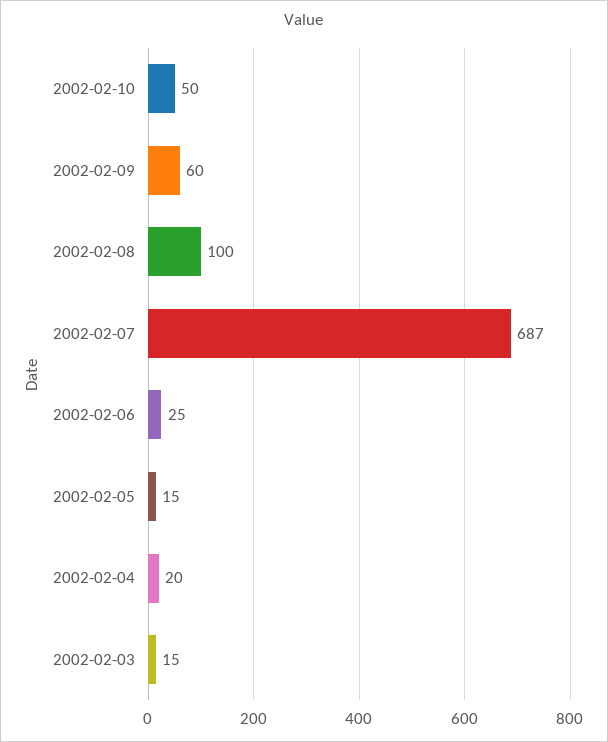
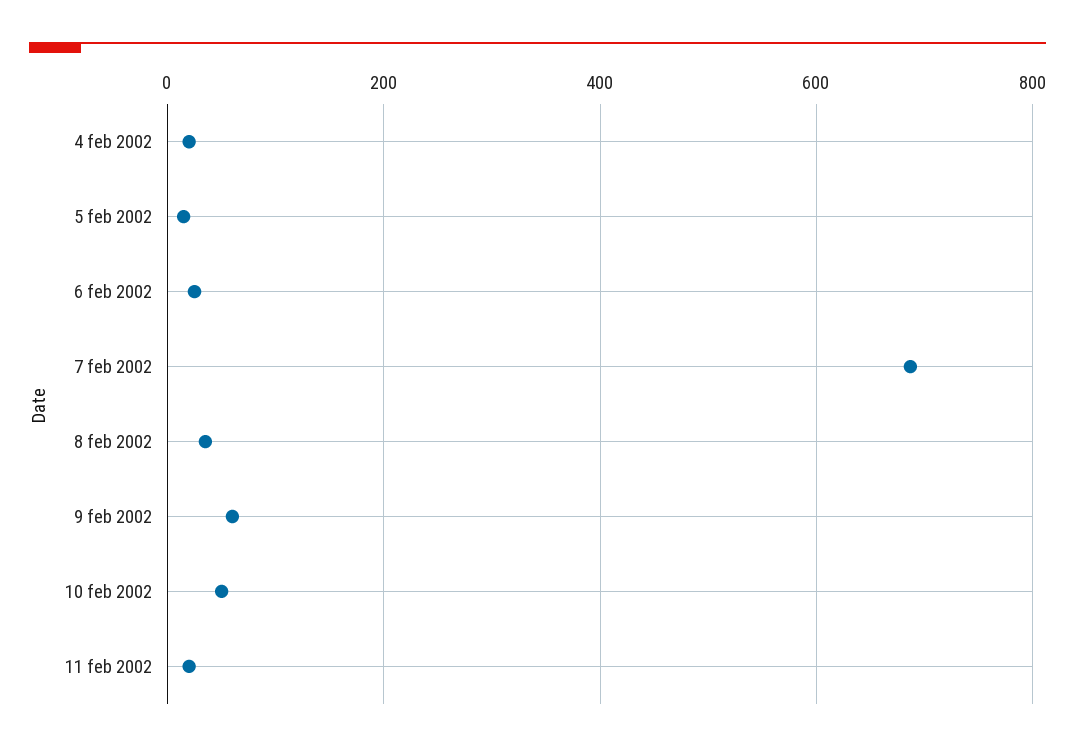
2002-02-08: 100 -> 40
2002-02-03: 15 -> none
11 feb 2002: none -> 20

